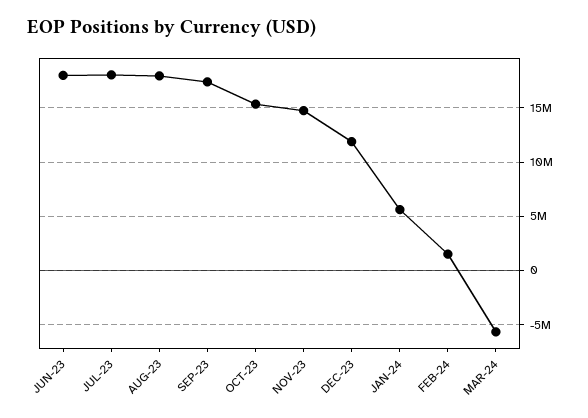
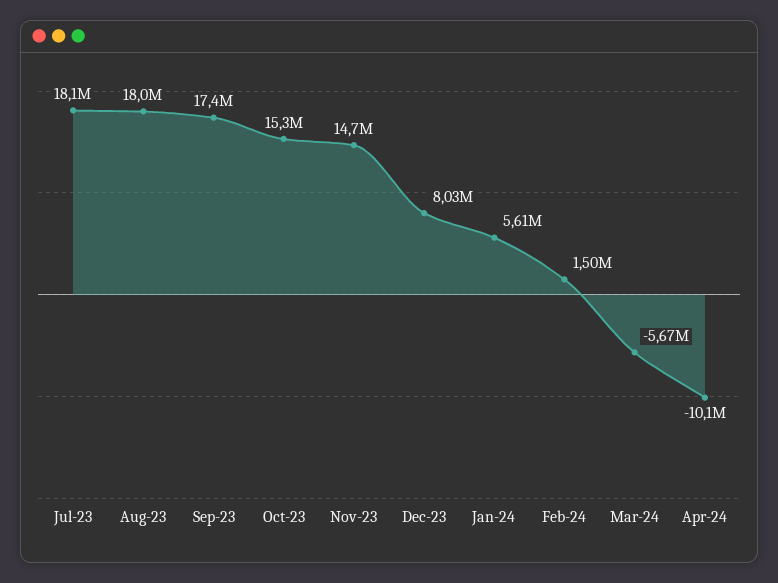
JUN-23: 18000000 -> none
DEC-23: 12000000 -> 8030000
Apr-24: none -> -10100000

